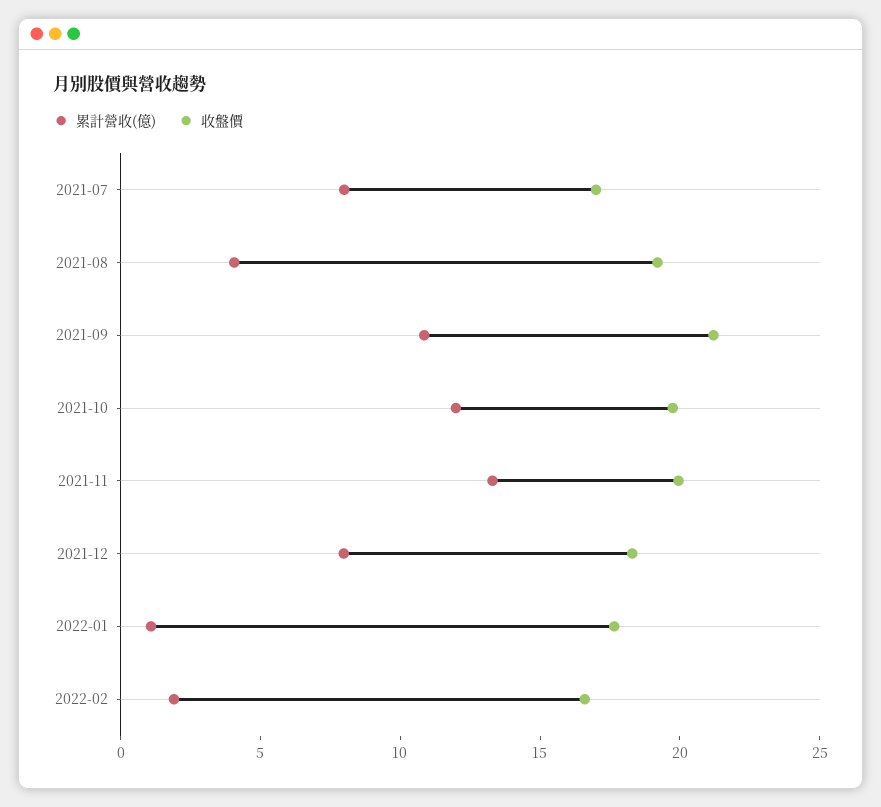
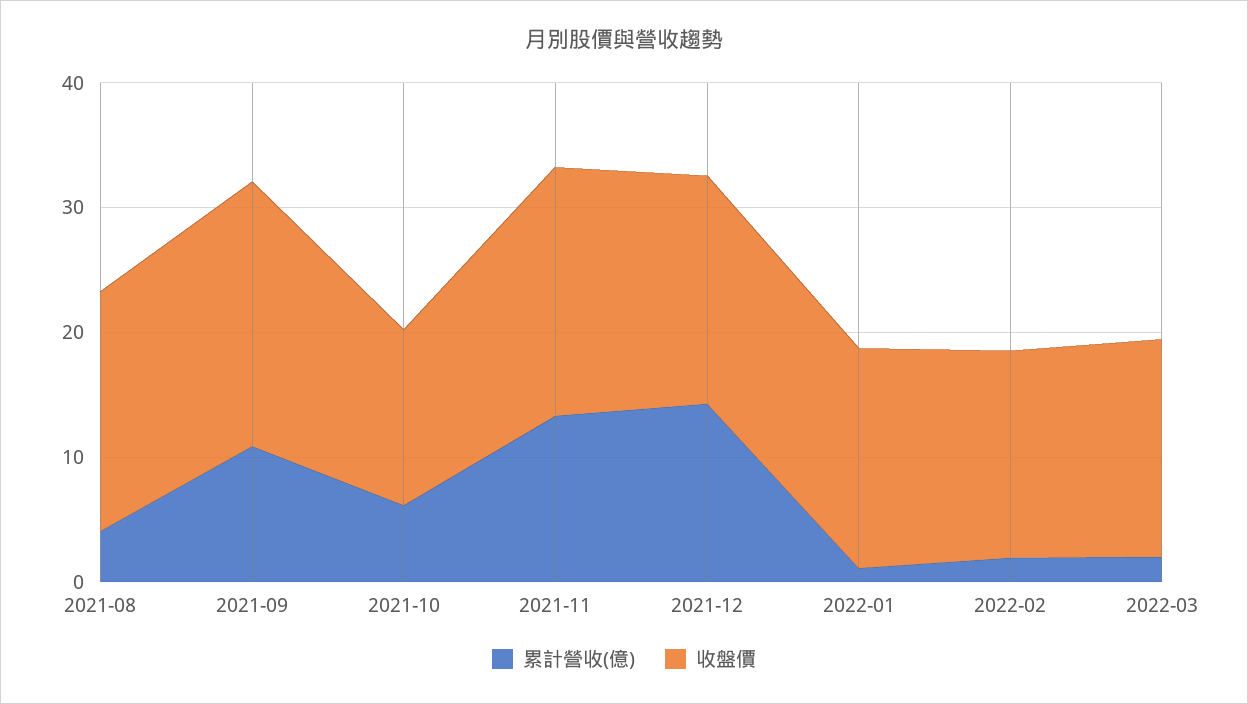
累計營收(億), 2021-07: 8 -> none
收盤價, 2021-07: 17 -> none
累計營收(億), 2021-10: 12 -> 6
收盤價, 2021-10: 20 -> 14
累計營收(億), 2021-12: 8 -> 14
累計營收(億), 2022-03: none -> 2
收盤價, 2022-03: none -> 18

